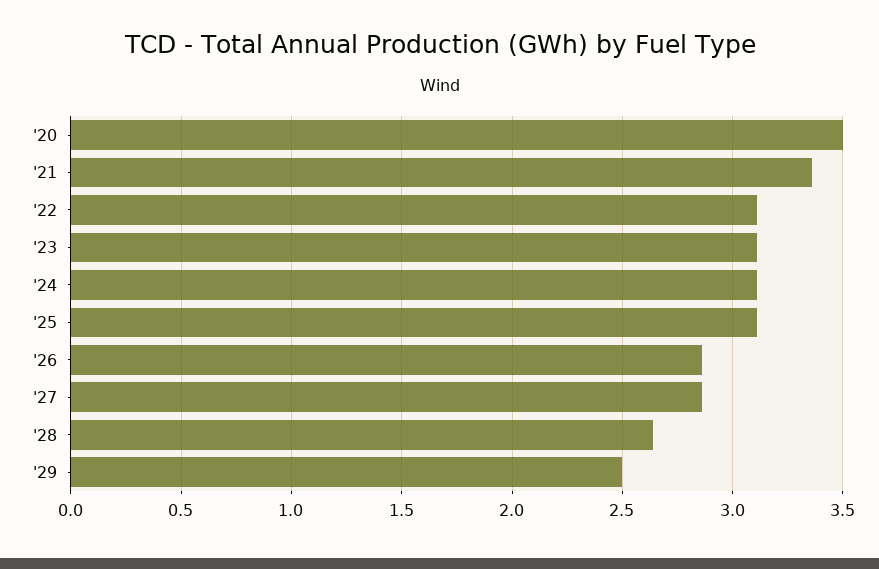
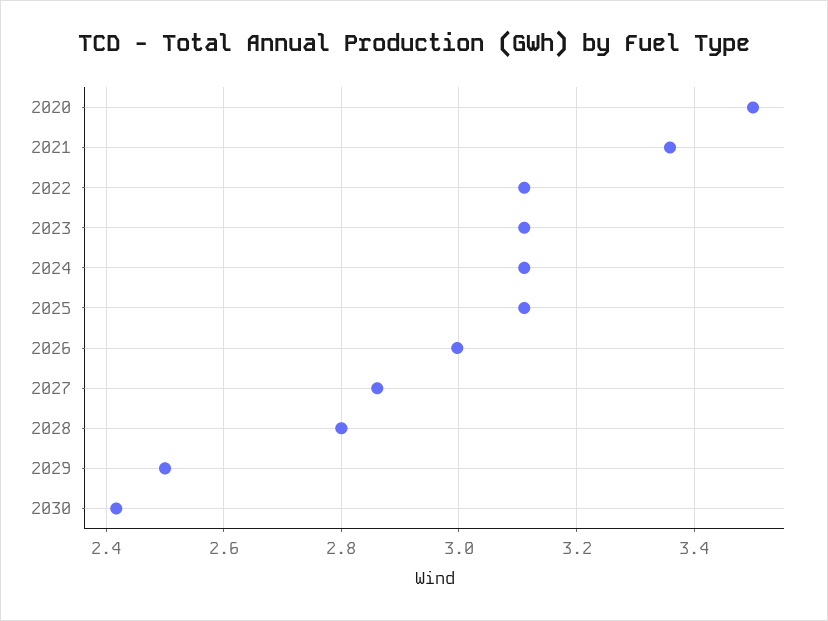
'26: 2.85 -> 3
'28: 2.65 -> 2.8
2030: none -> 2.42

